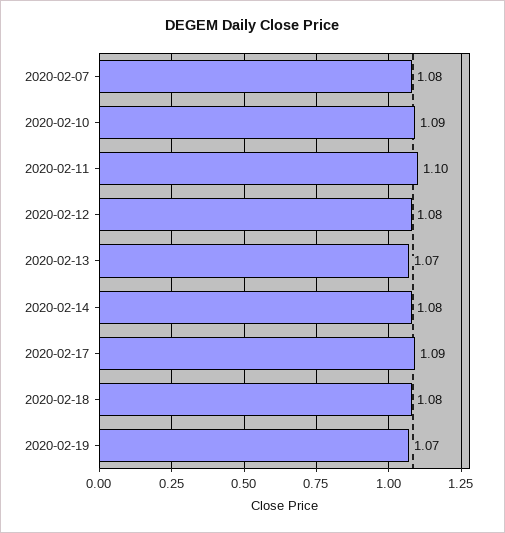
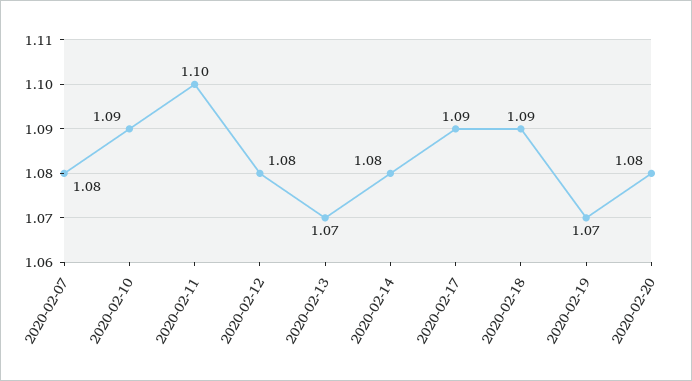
2020-02-18: 1.08 -> 1.09
2020-02-20: none -> 1.08

